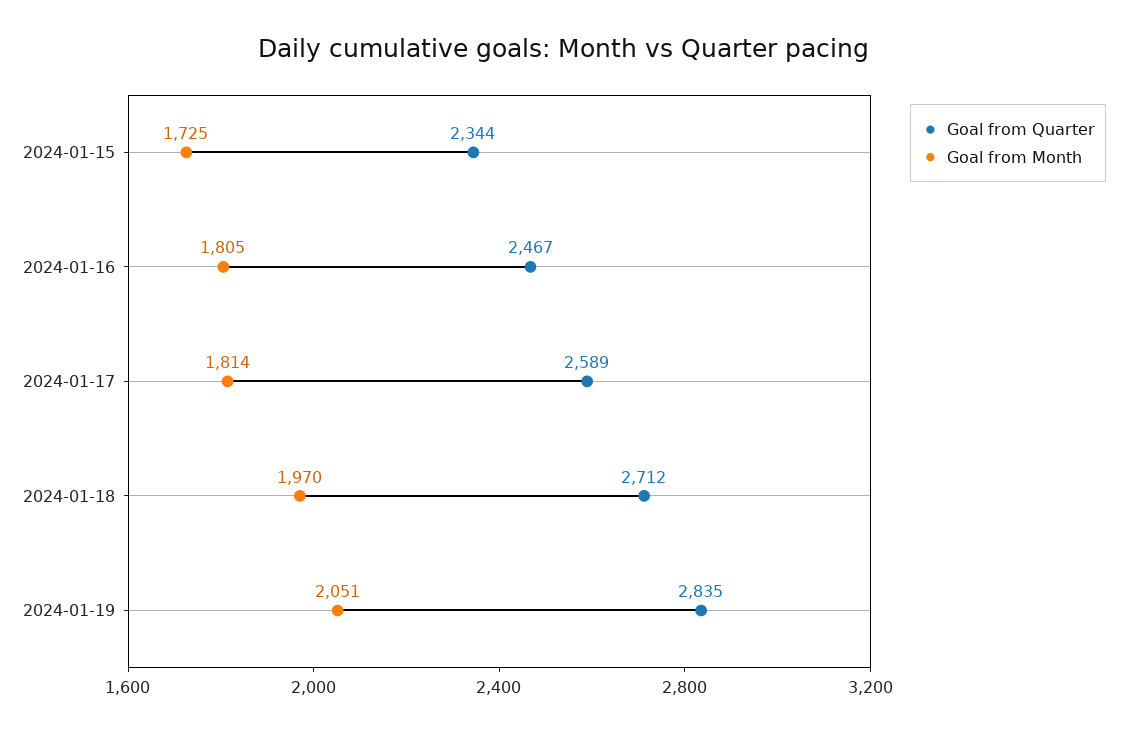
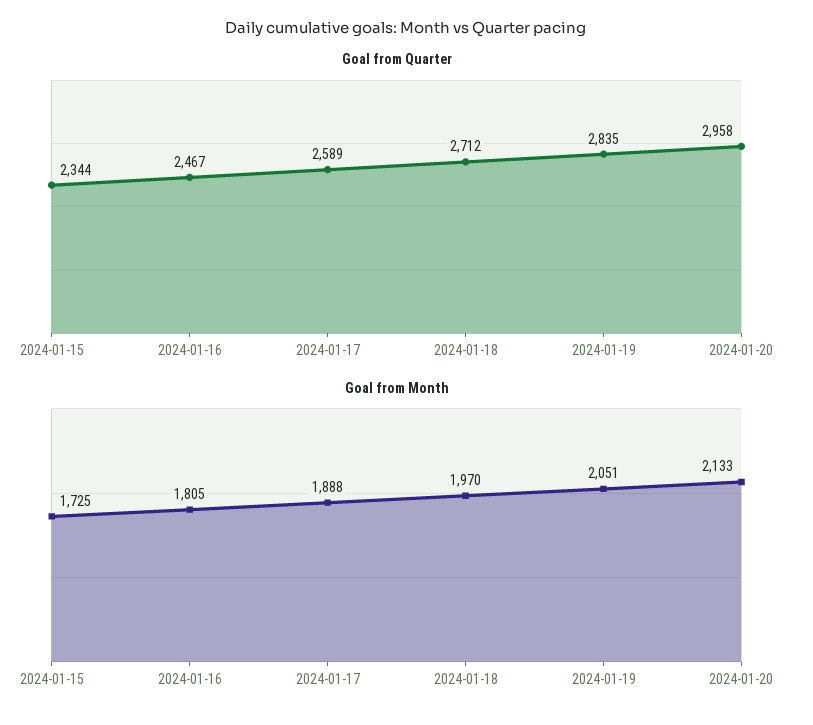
Goal from Month, 2024-01-17: 1814 -> 1888
Goal from Quarter, 2024-01-20: none -> 2958
Goal from Month, 2024-01-20: none -> 2133

